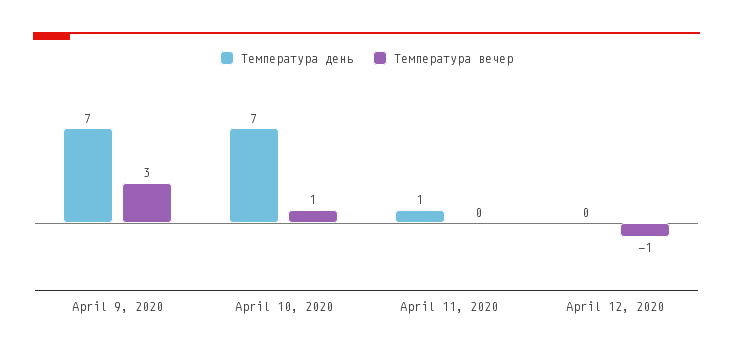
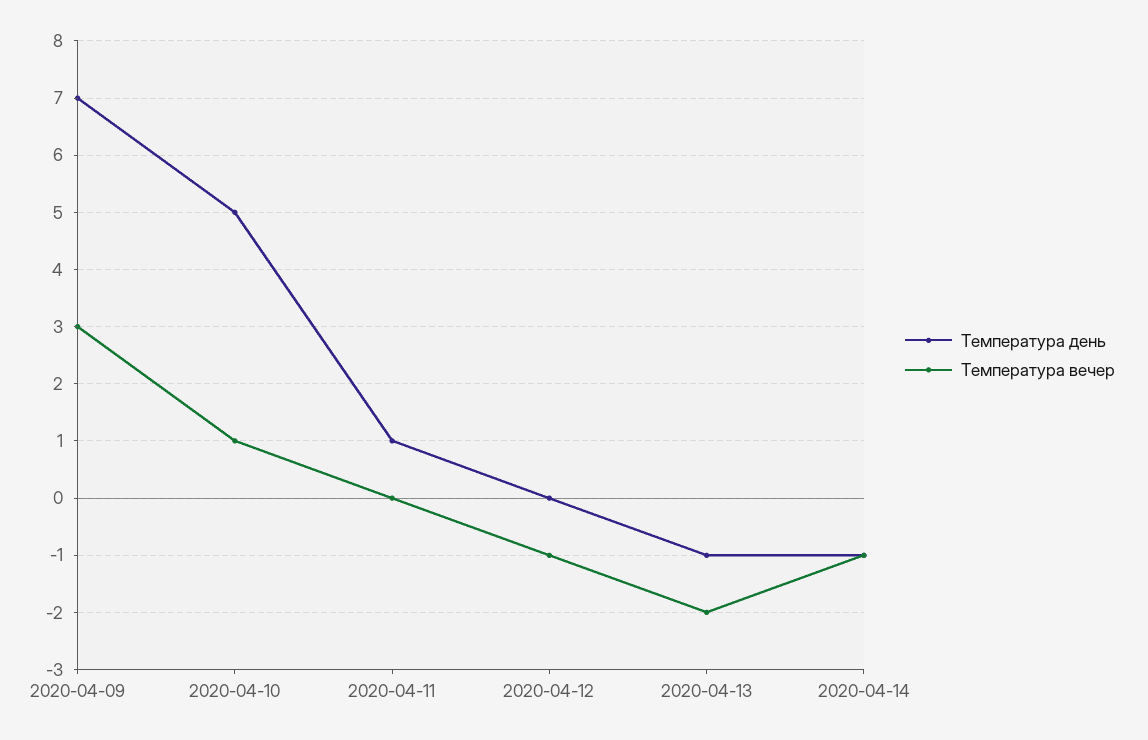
Температура день, April 10, 2020: 7 -> 5
Температура день, 2020-04-13: none -> -1
Температура вечер, 2020-04-13: none -> -2
Температура день, 2020-04-14: none -> -1
Температура вечер, 2020-04-14: none -> -1

